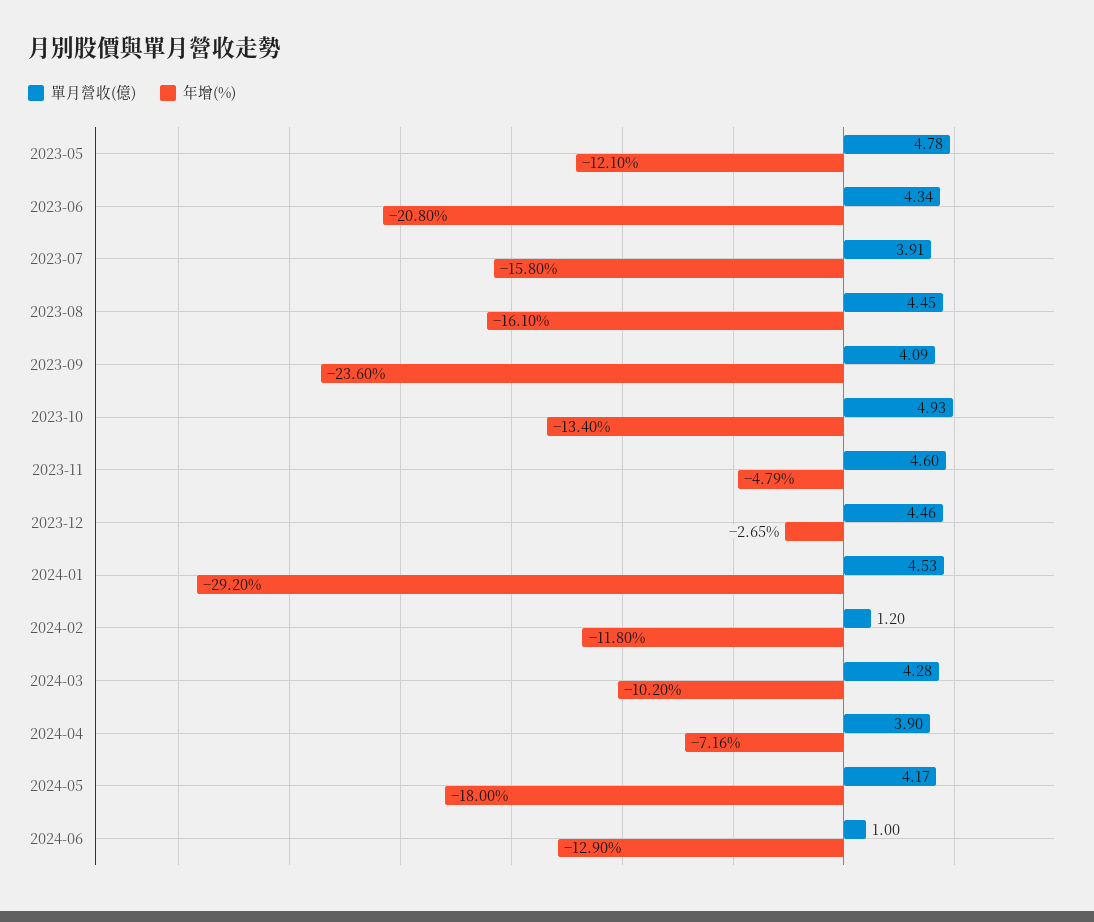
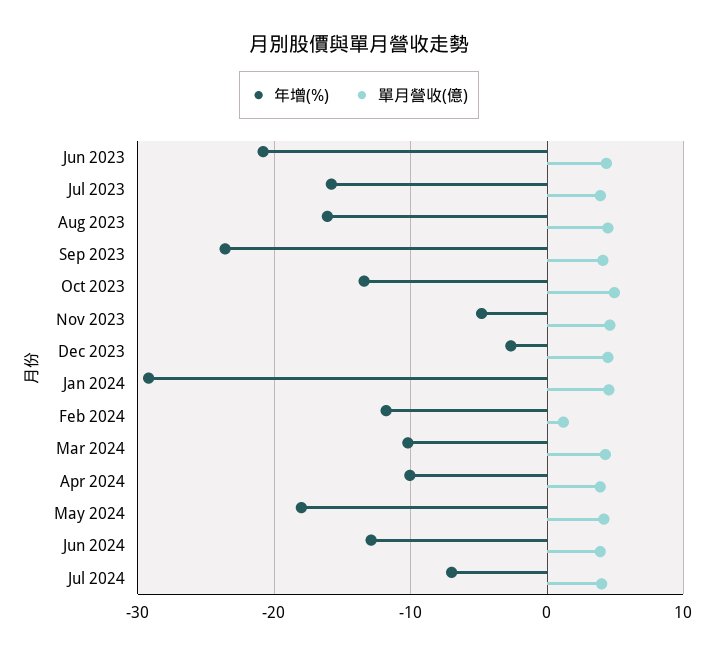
單月營收(億), 2023-05: 4.78 -> none
年增(%), 2023-05: -12.1 -> none
年增(%), 2024-04: -7.16 -> -10
單月營收(億), 2024-06: 1 -> 4
年增(%), Jul 2024: none -> -7
單月營收(億), Jul 2024: none -> 4

